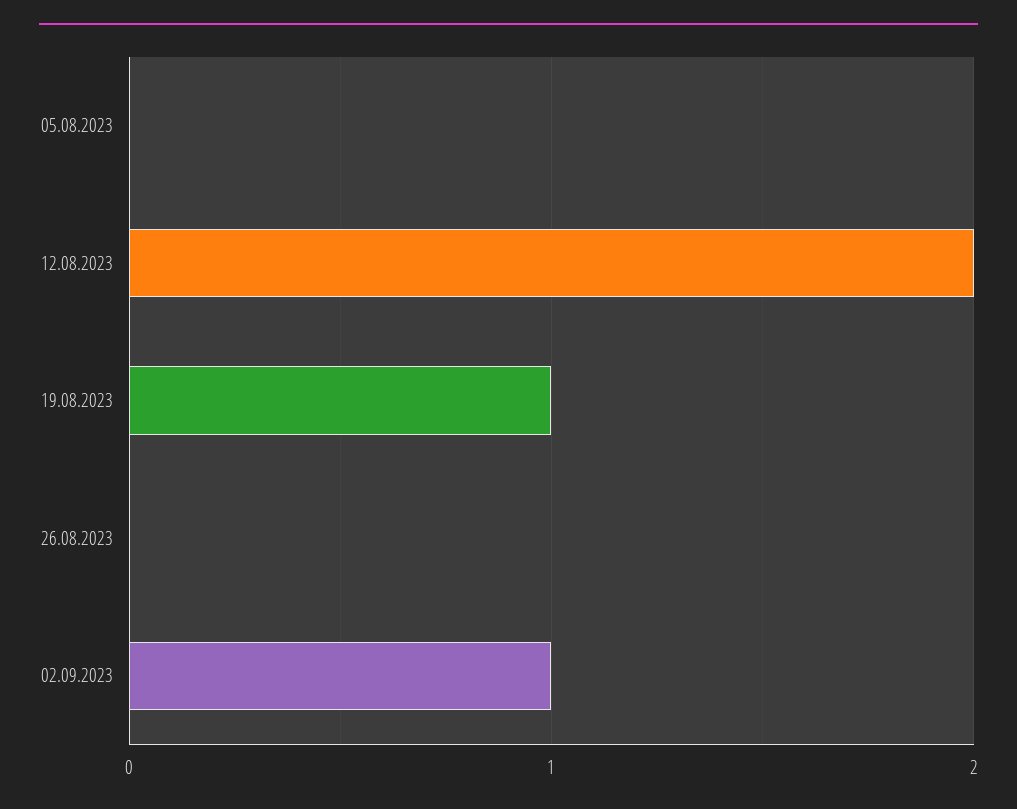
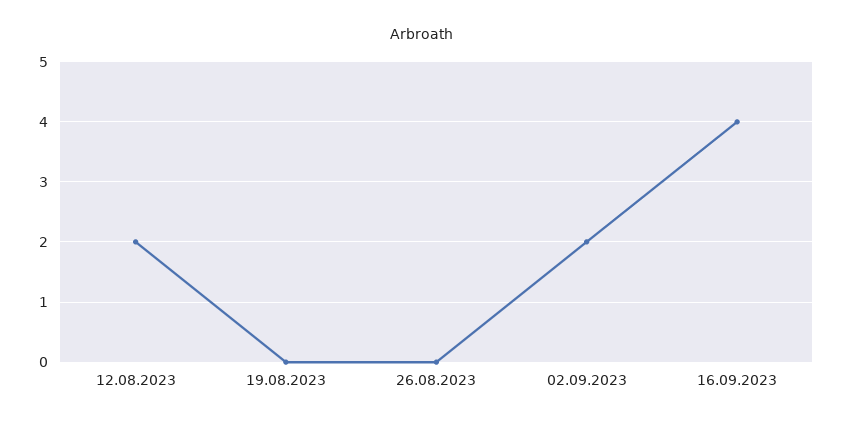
05.08.2023: 0 -> none
19.08.2023: 1 -> 0
02.09.2023: 1 -> 2
16.09.2023: none -> 4

